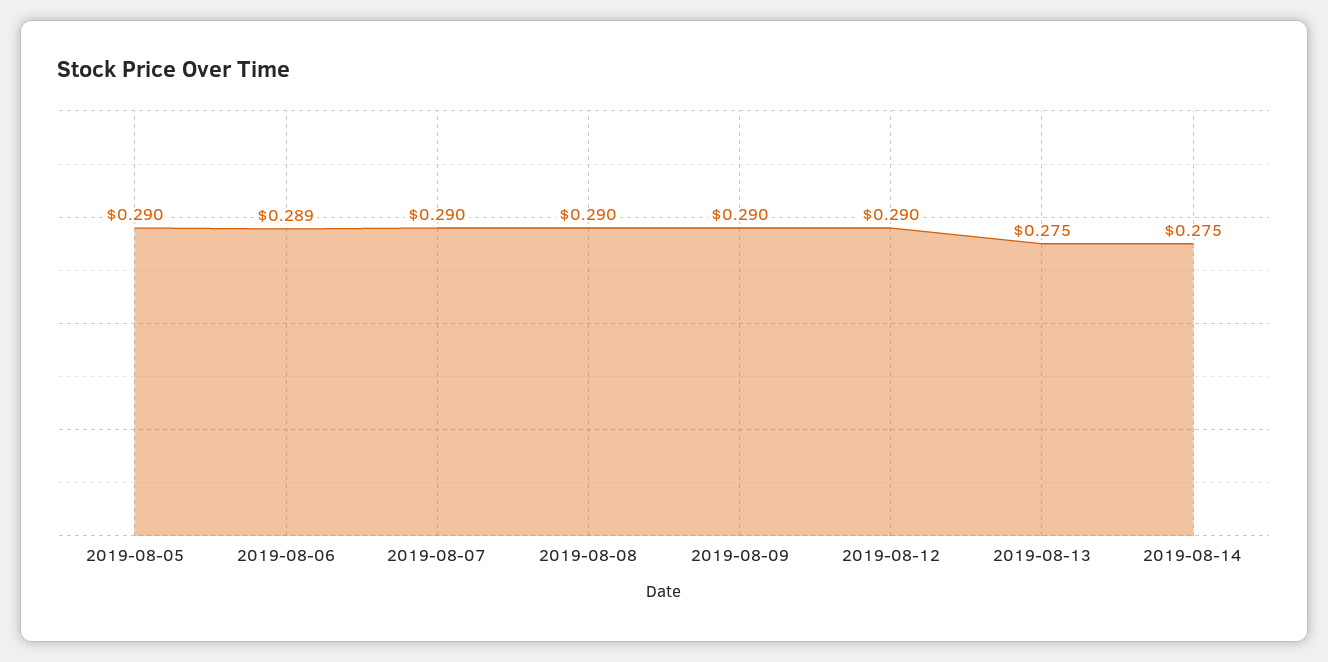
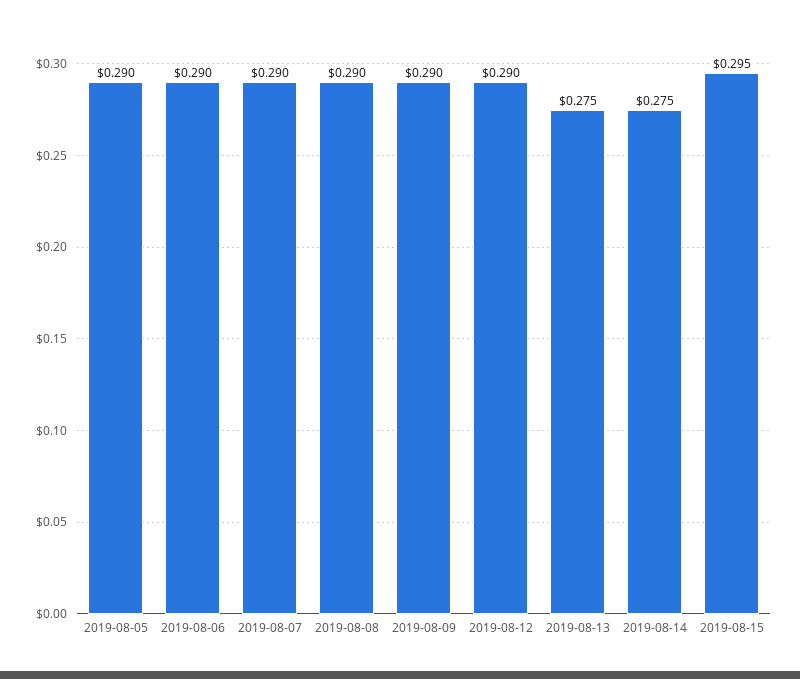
2019-08-06: 0.289 -> 0.29
2019-08-15: none -> 0.295

